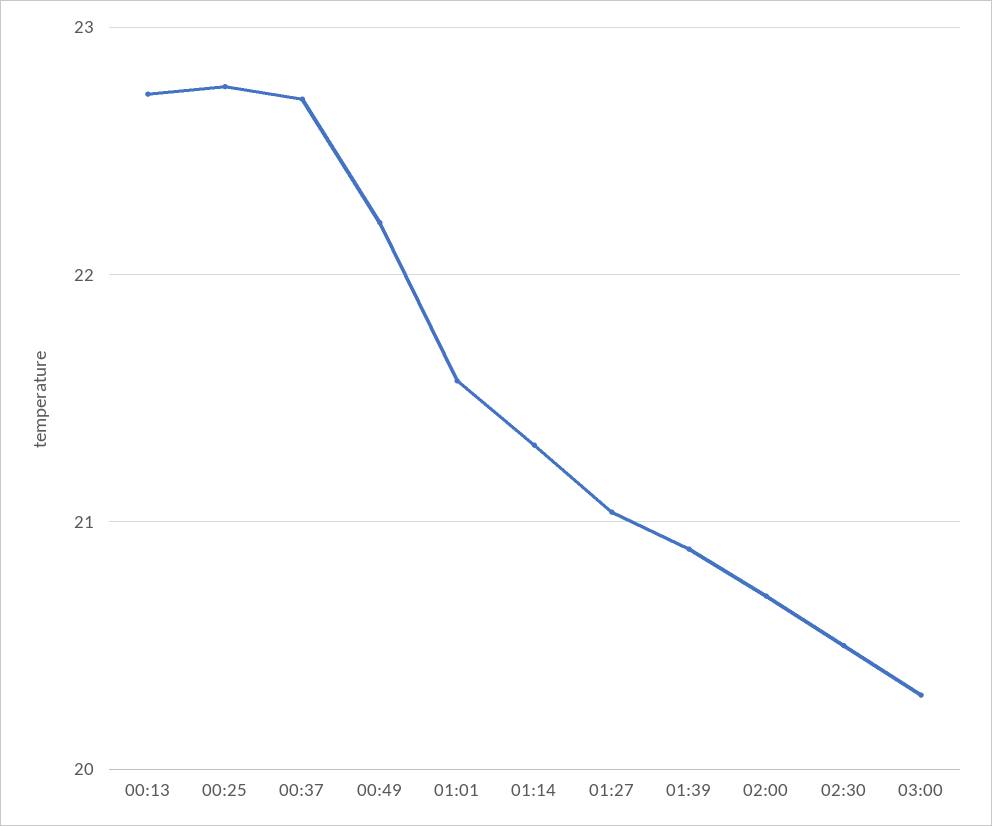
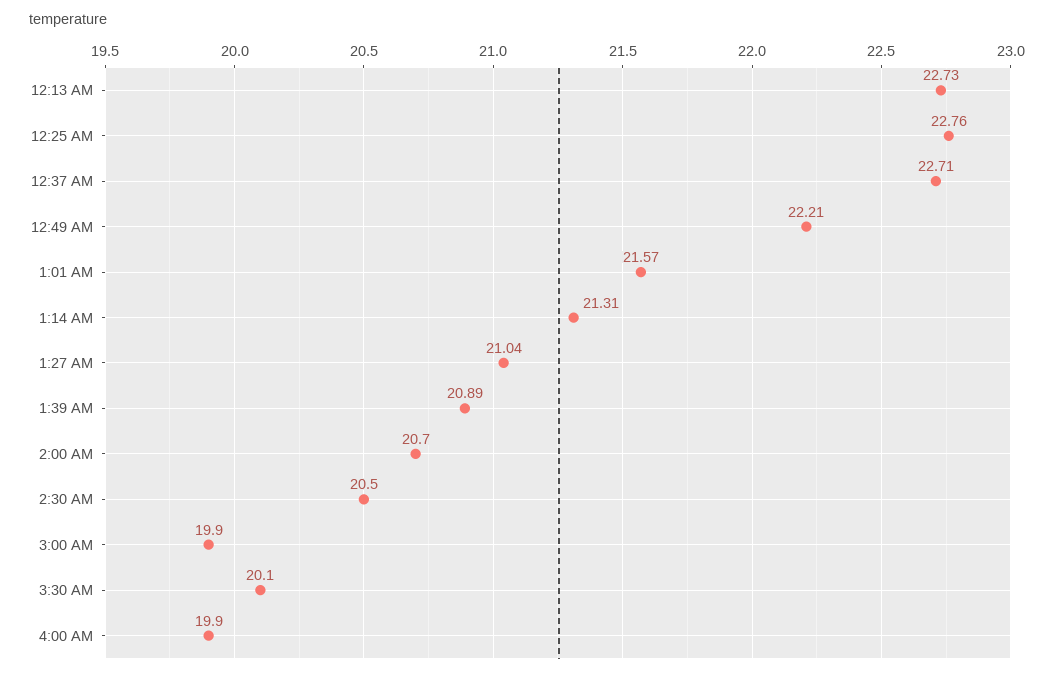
03:00: 20.3 -> 19.9
3:30 AM: none -> 20.1
4:00 AM: none -> 19.9

